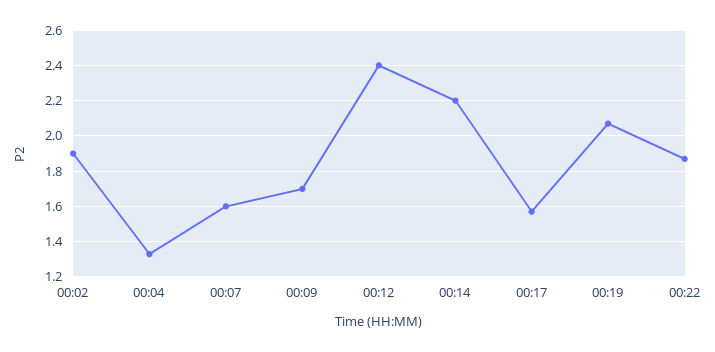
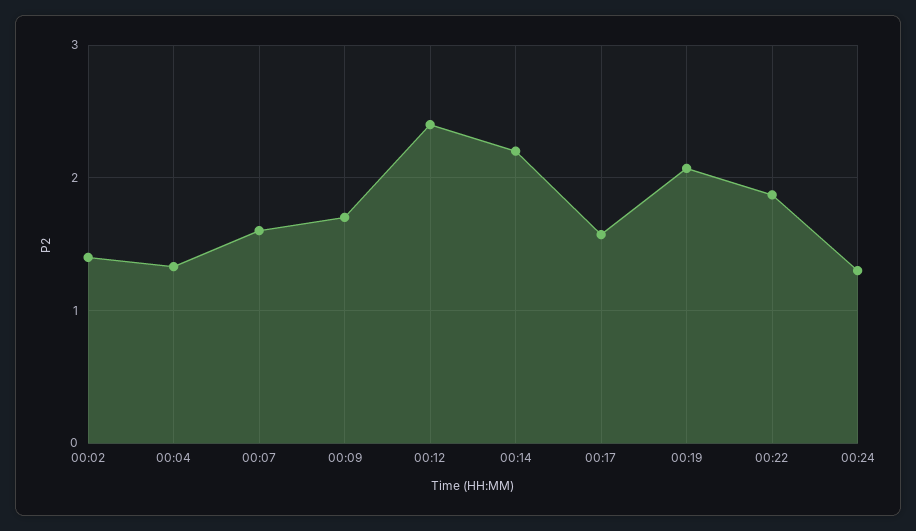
00:02: 1.9 -> 1.4
00:24: none -> 1.3

